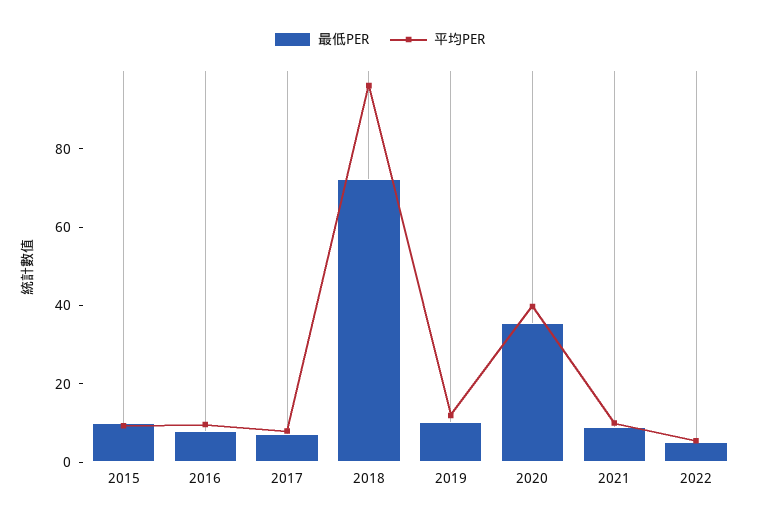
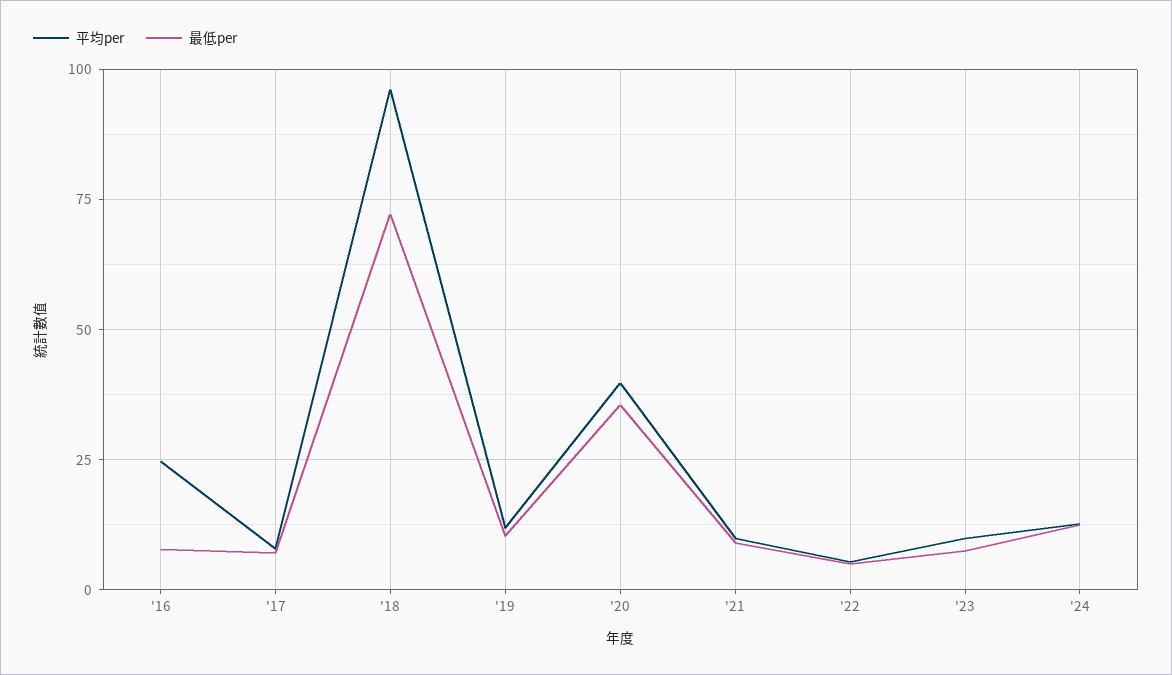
最低PER, 2015: 10 -> none
平均PER, 2015: 10 -> none
平均PER, 2016: 10 -> 25
平均PER, '23: none -> 10
最低PER, '23: none -> 7.5
平均PER, '24: none -> 12.5
最低PER, '24: none -> 12.5

